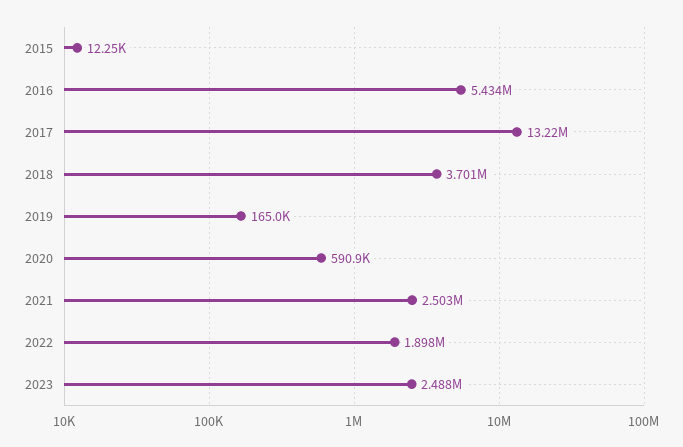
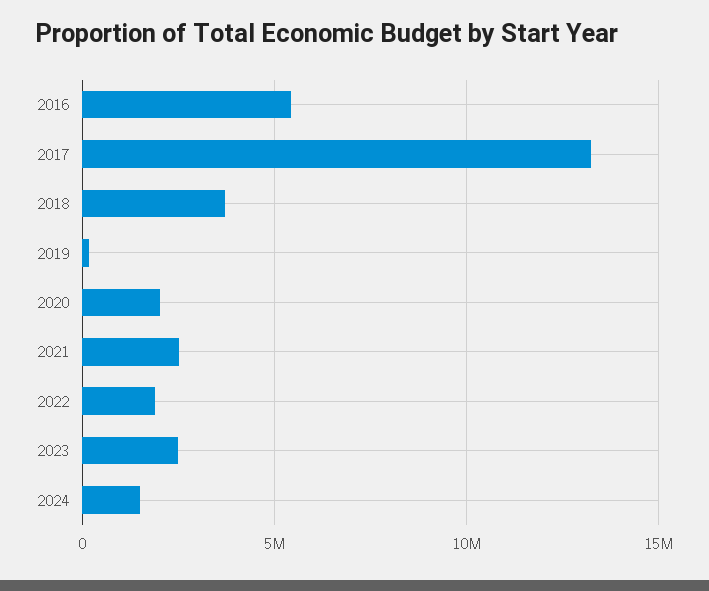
2015: 12250 -> none
2020: 590900 -> 2000000
2024: none -> 1500000

